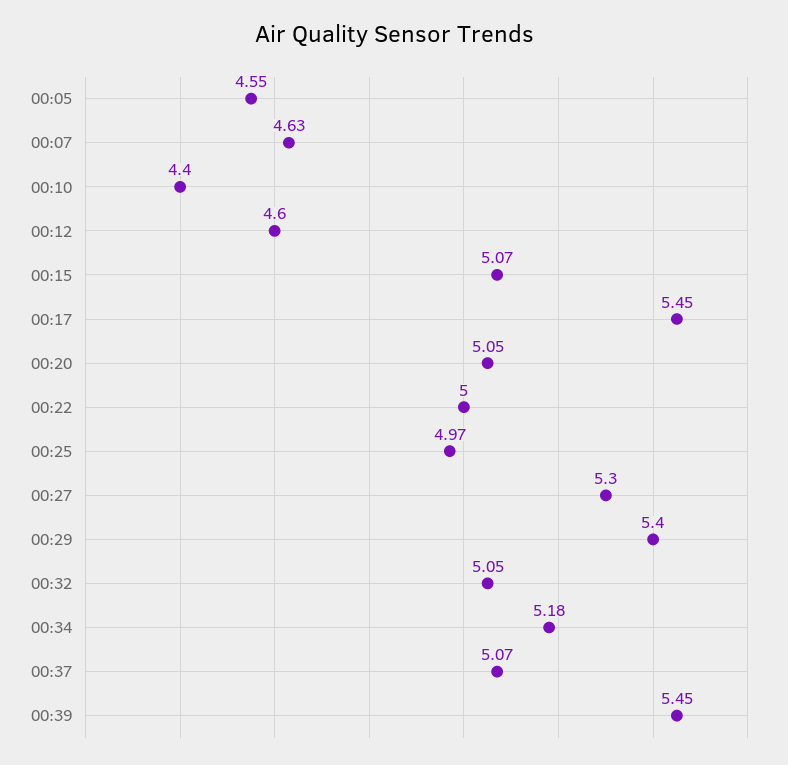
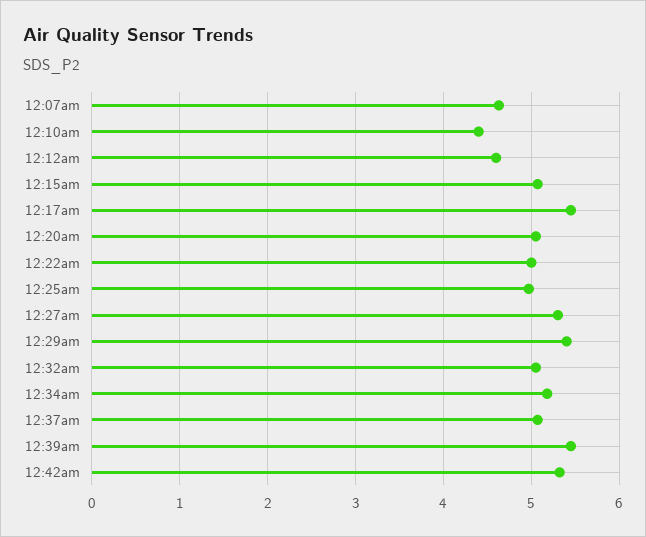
00:05: 4.55 -> none
12:42am: none -> 5.3

